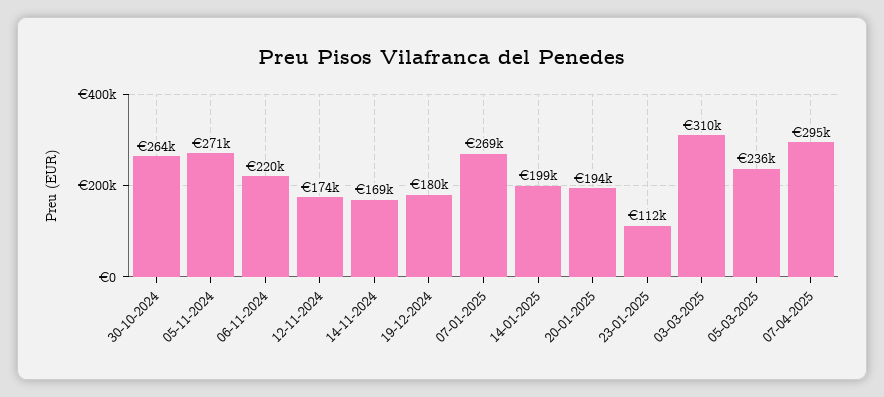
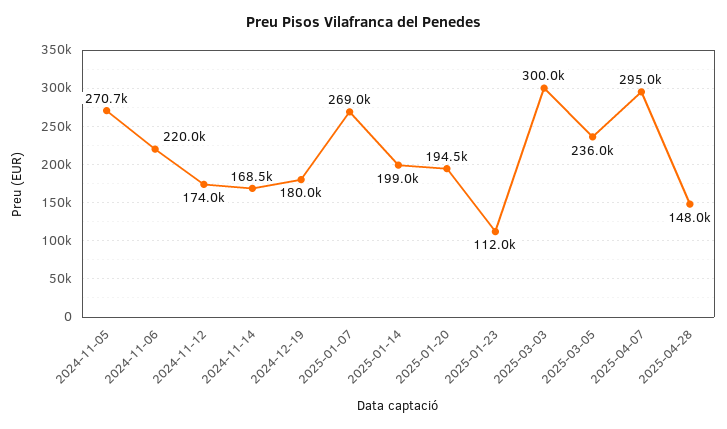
30-10-2024: 264000 -> none
03-03-2025: 310000 -> 300000
2025-04-28: none -> 148000

